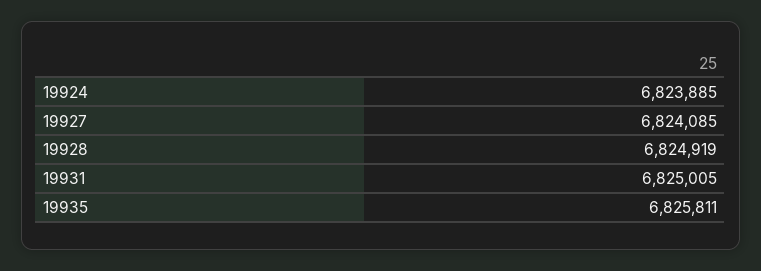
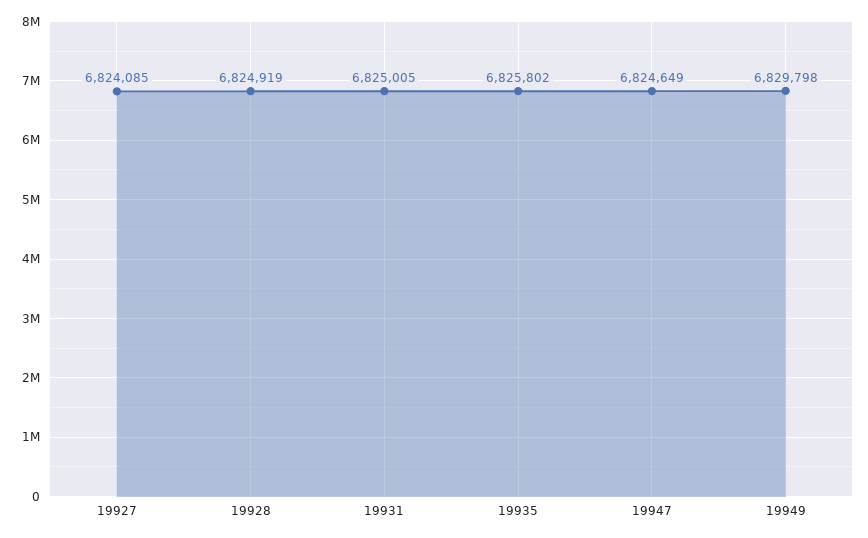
19924: 6823885 -> none
19935: 6825811 -> 6825802
19947: none -> 6824649
19949: none -> 6829798

